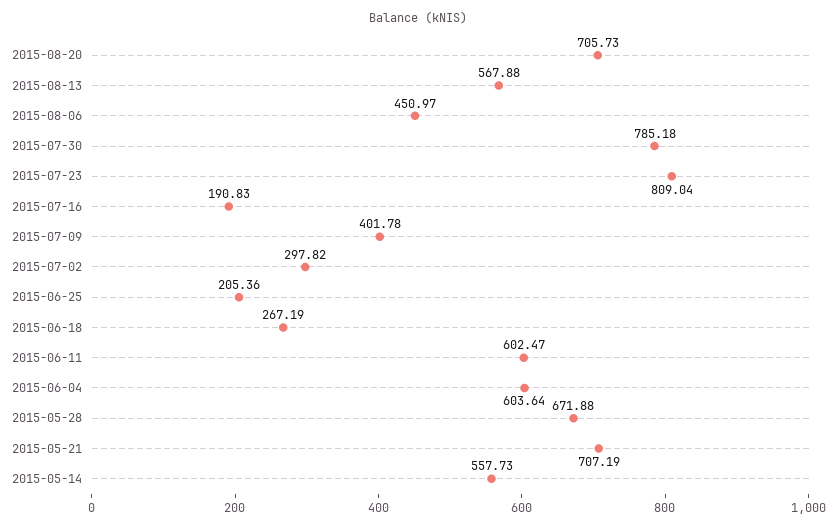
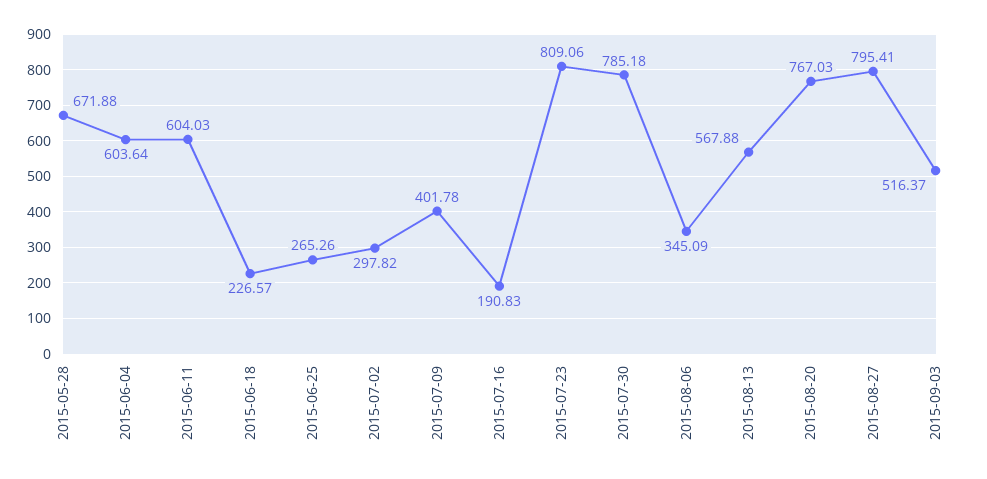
2015-08-20: 705.73 -> 767.03
2015-08-06: 450.97 -> 345.09
2015-07-23: 809.04 -> 809.06
2015-06-25: 205.36 -> 265.26
2015-06-18: 267.19 -> 226.57
2015-06-11: 602.47 -> 604.03
2015-05-21: 707.19 -> none
2015-05-14: 557.73 -> none
2015-08-27: none -> 795.41
2015-09-03: none -> 516.37

